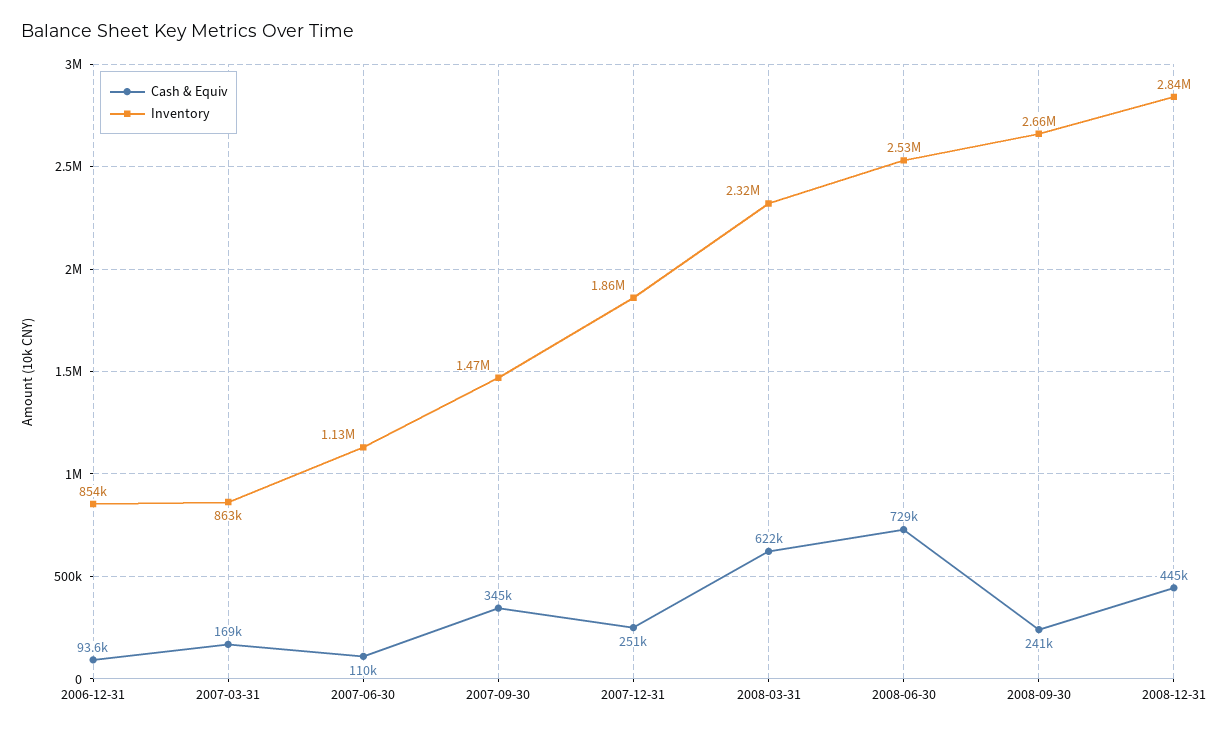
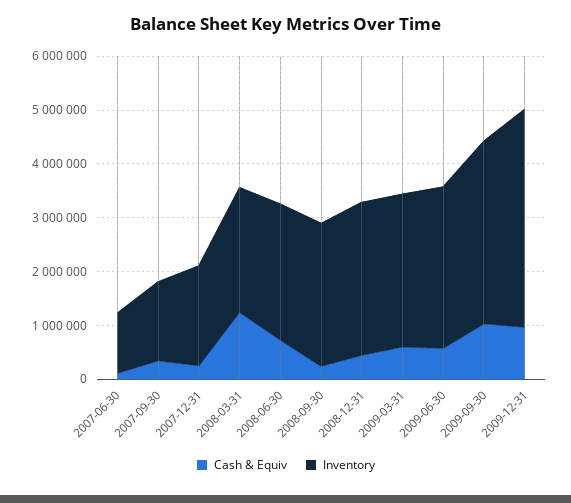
Cash & Equiv, 2006-12-31: 93600 -> none
Inventory, 2006-12-31: 854000 -> none
Cash & Equiv, 2007-03-31: 169000 -> none
Inventory, 2007-03-31: 863000 -> none
Cash & Equiv, 2008-03-31: 622000 -> 1200000
Cash & Equiv, 2009-03-31: none -> 600000
Inventory, 2009-03-31: none -> 2800000
Cash & Equiv, 2009-06-30: none -> 600000
Inventory, 2009-06-30: none -> 3000000
Cash & Equiv, 2009-09-30: none -> 1000000
Inventory, 2009-09-30: none -> 3400000
Cash & Equiv, 2009-12-31: none -> 1000000
Inventory, 2009-12-31: none -> 4000000

